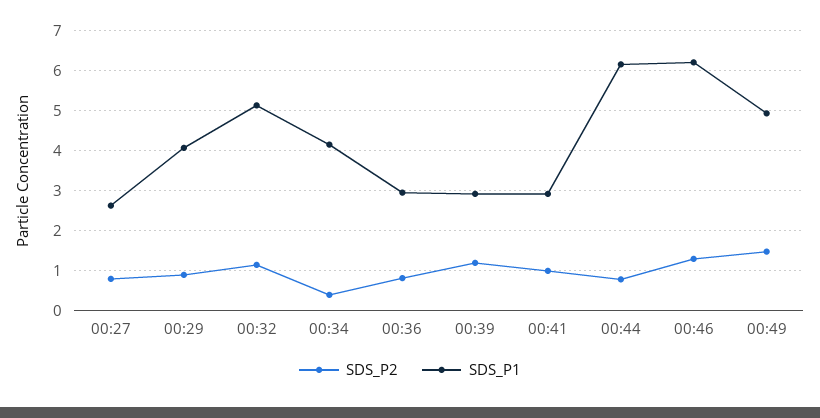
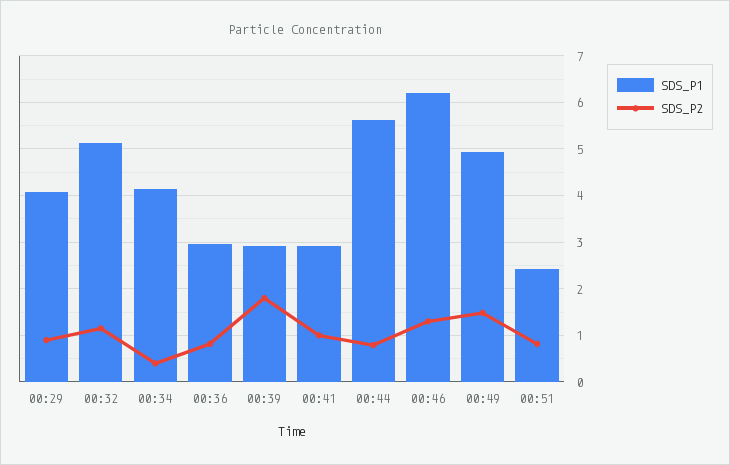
SDS_P2, 00:27: 0.8 -> none
SDS_P1, 00:27: 2.6 -> none
SDS_P2, 00:39: 1.2 -> 1.8
SDS_P1, 00:44: 6.2 -> 5.6
SDS_P1, 00:51: none -> 2.4
SDS_P2, 00:51: none -> 0.8

